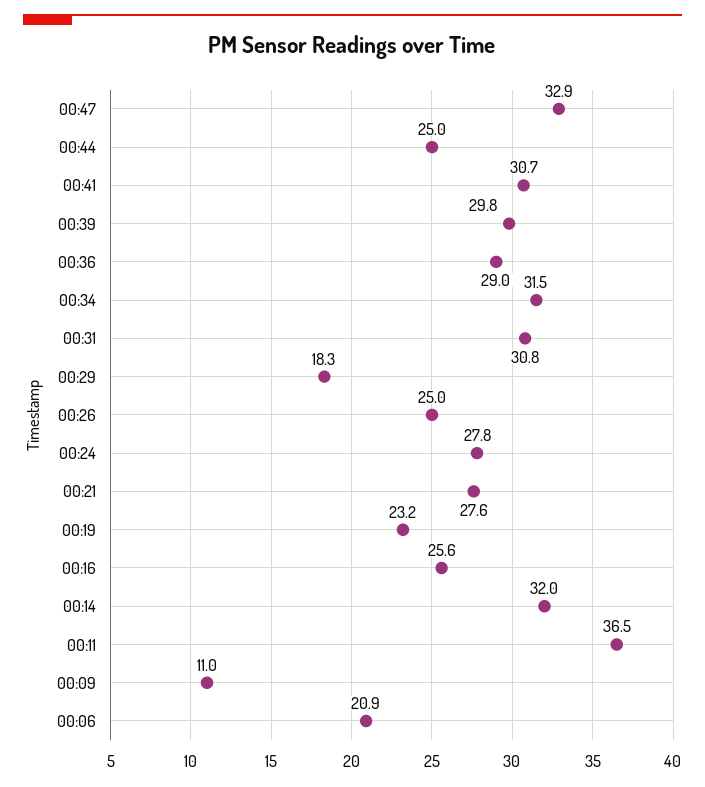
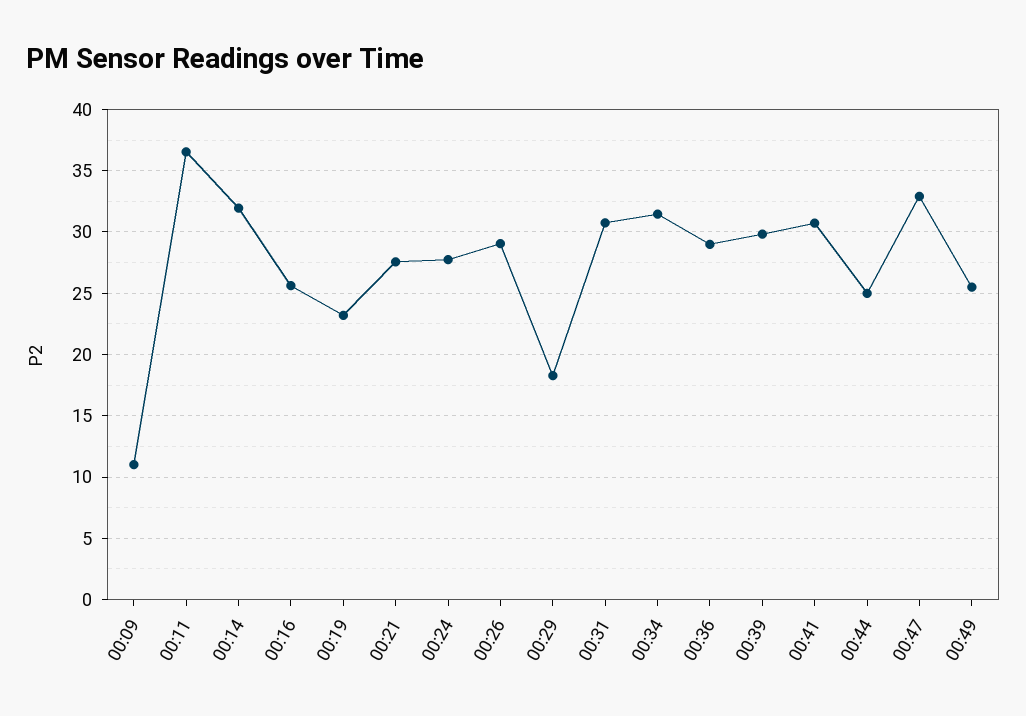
00:26: 25 -> 29
00:06: 20.9 -> none
00:49: none -> 25.5

